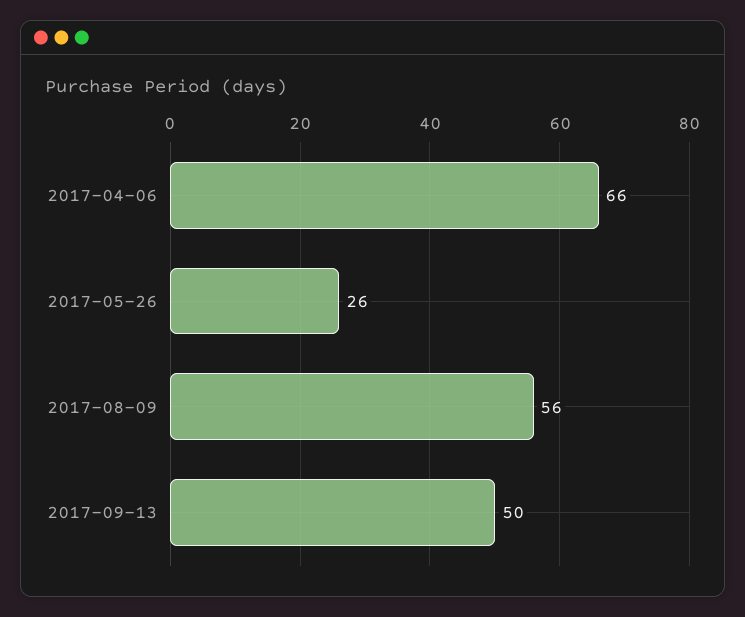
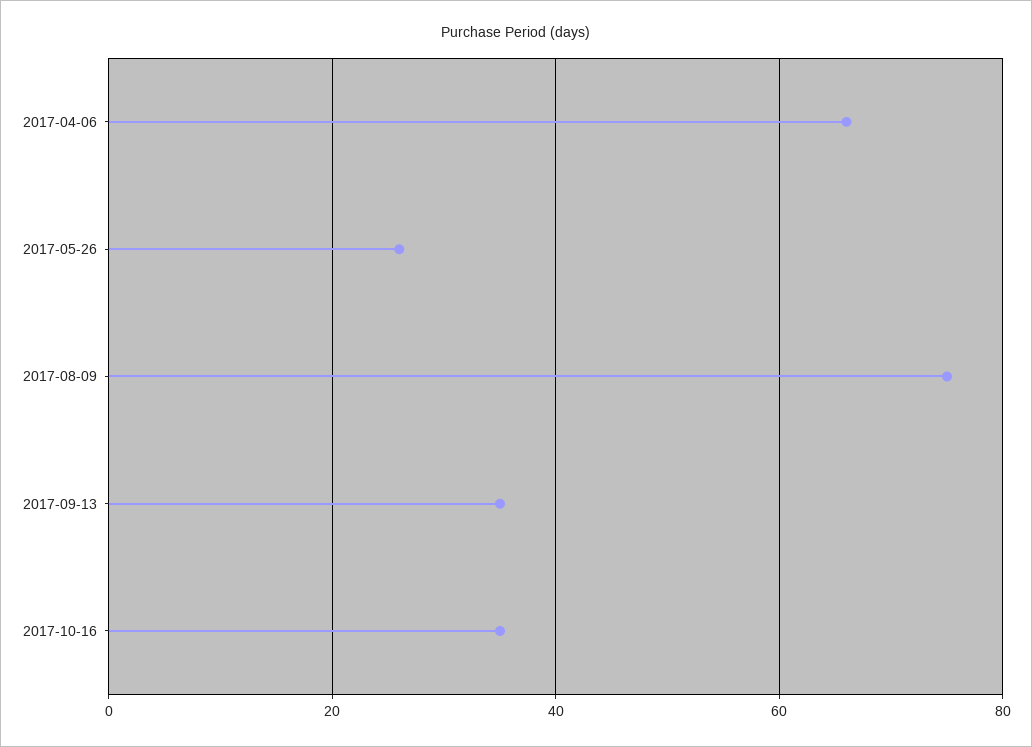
2017-08-09: 56 -> 75
2017-09-13: 50 -> 35
2017-10-16: none -> 35

